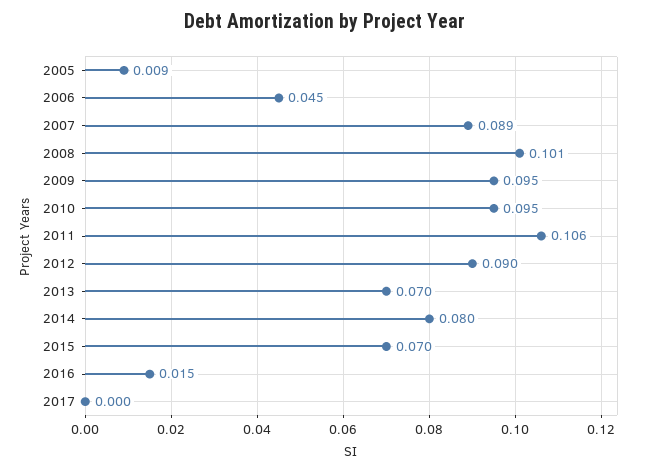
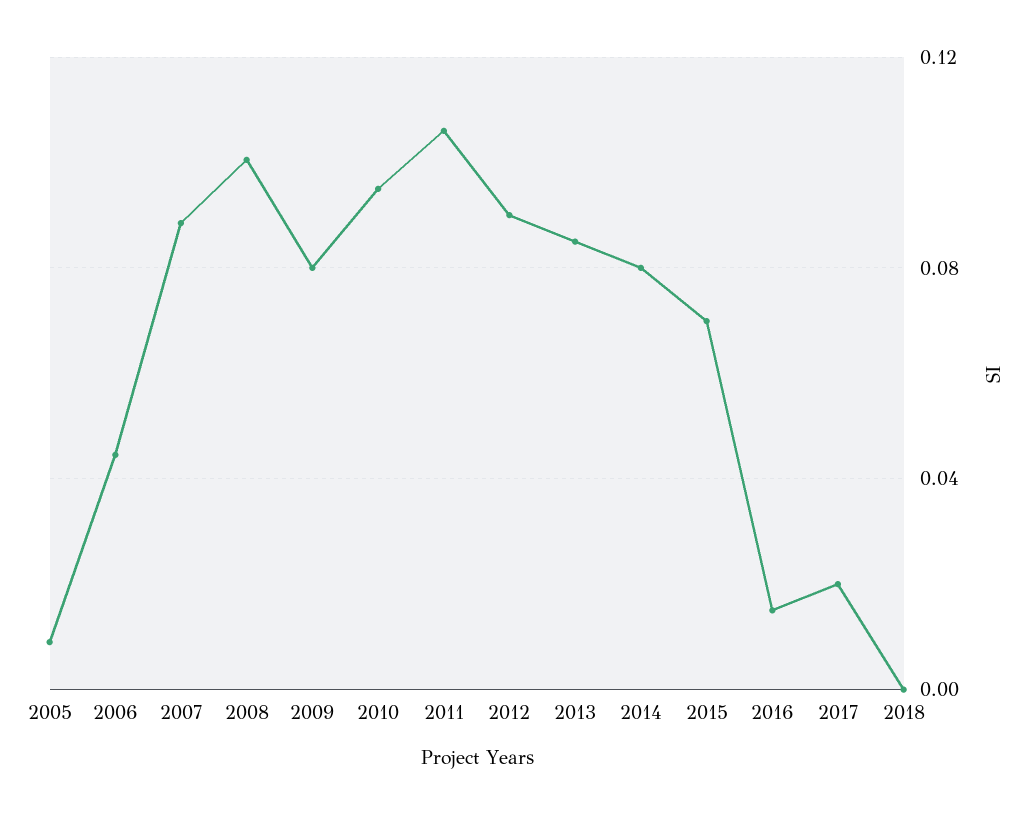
2009: 0.095 -> 0.08
2013: 0.07 -> 0.085
2017: 0 -> 0.02
2018: none -> 0

